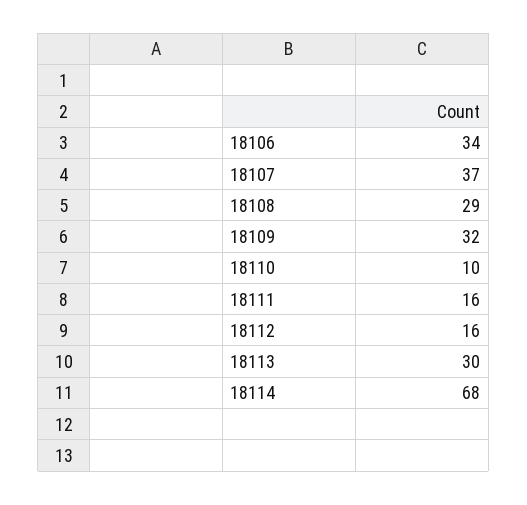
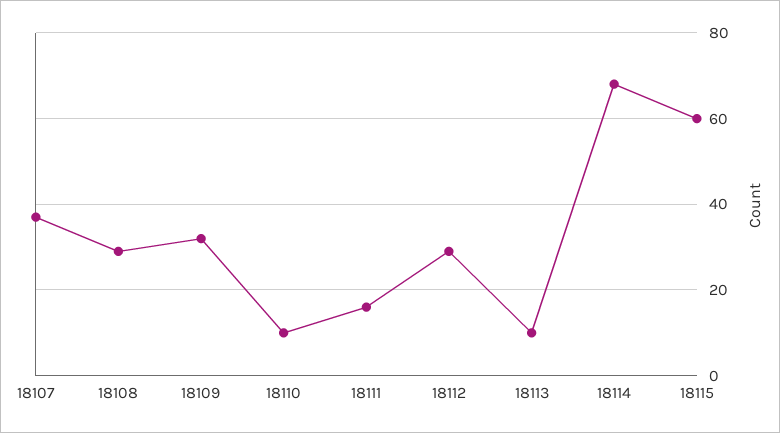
18106: 34 -> none
18112: 16 -> 30
18113: 30 -> 10
18115: none -> 60

